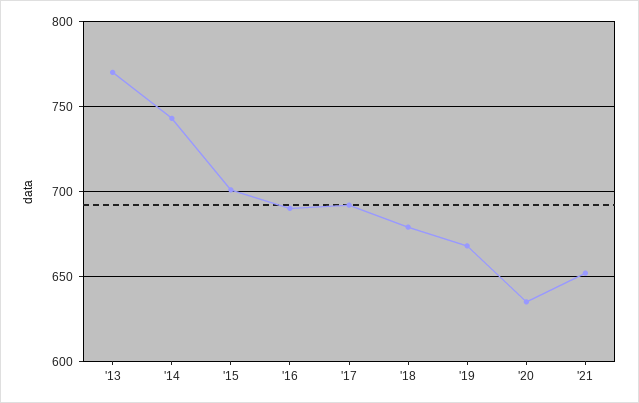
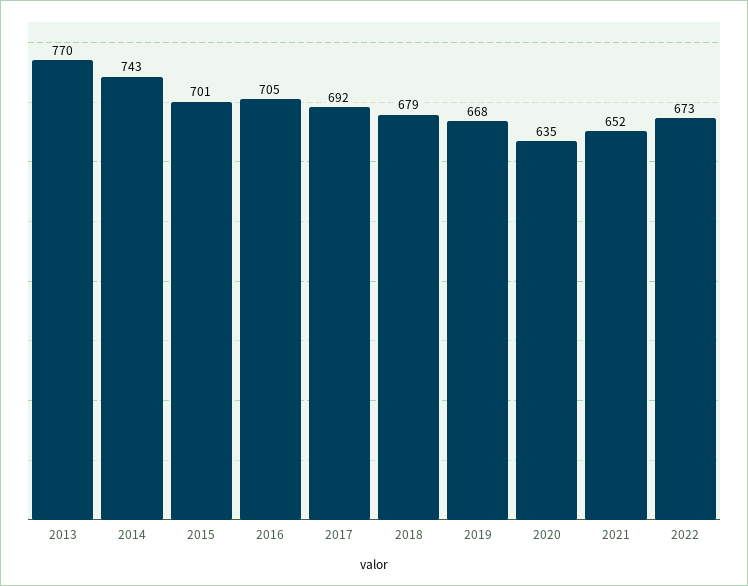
'16: 690 -> 705
2022: none -> 673

